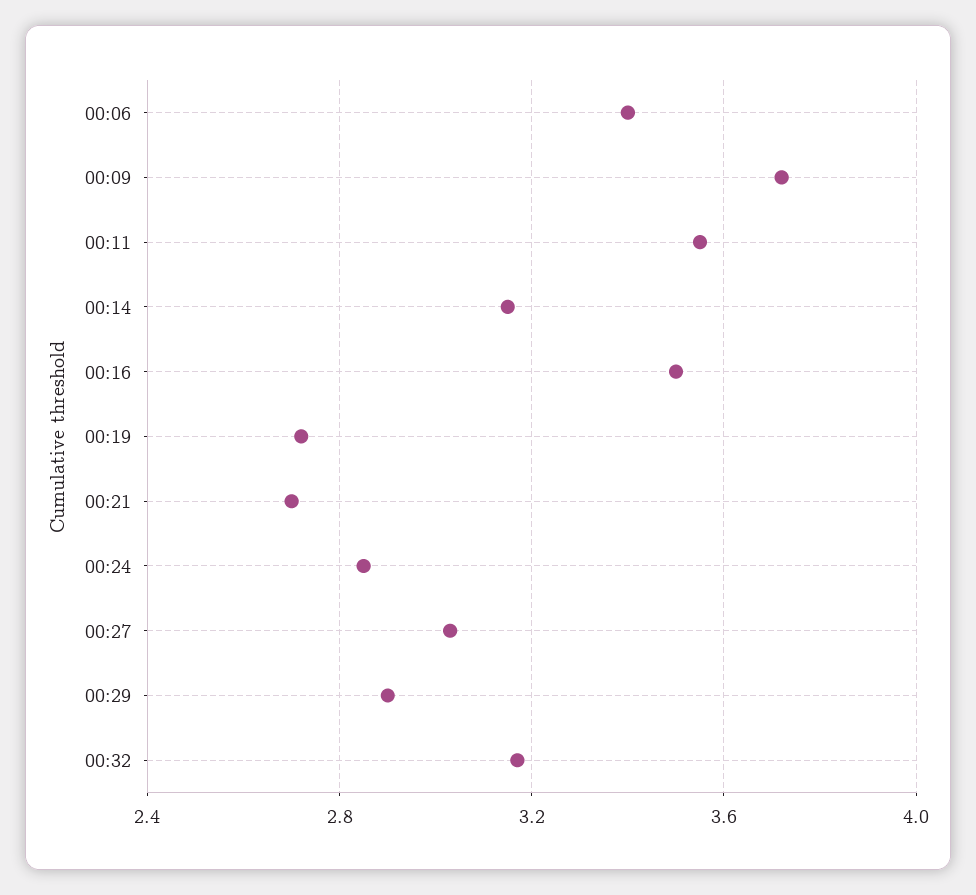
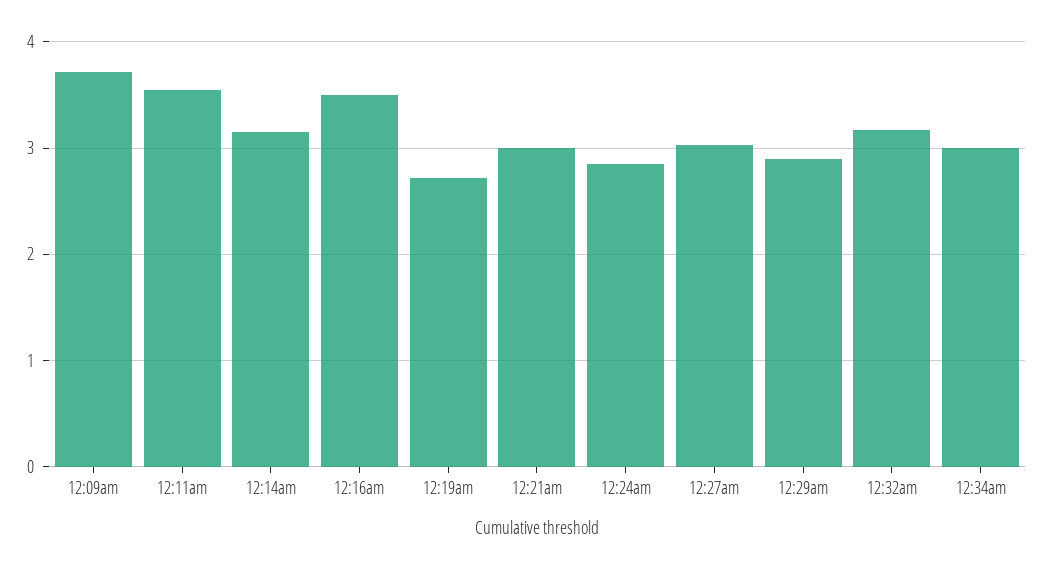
00:06: 3.4 -> none
00:21: 2.7 -> 3
12:34am: none -> 3

